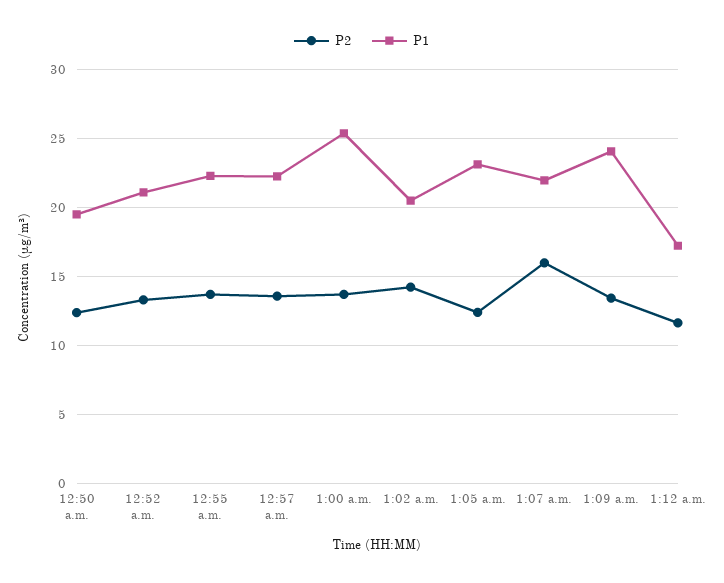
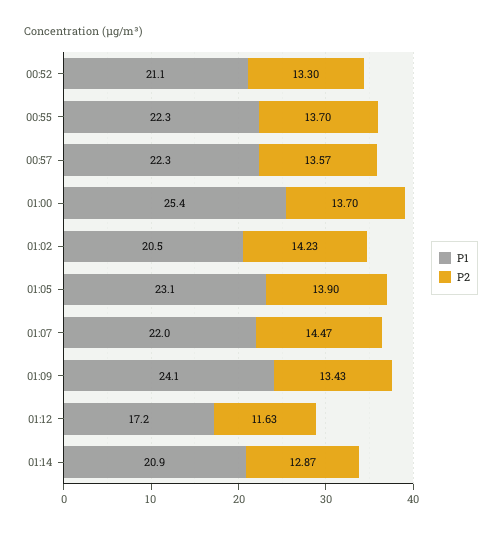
P2, 12:50 a.m.: 12.5 -> none
P1, 12:50 a.m.: 19.5 -> none
P2, 1:05 a.m.: 12.5 -> 13.9
P2, 1:07 a.m.: 16 -> 14.47
P1, 01:14: none -> 20.9
P2, 01:14: none -> 12.87

